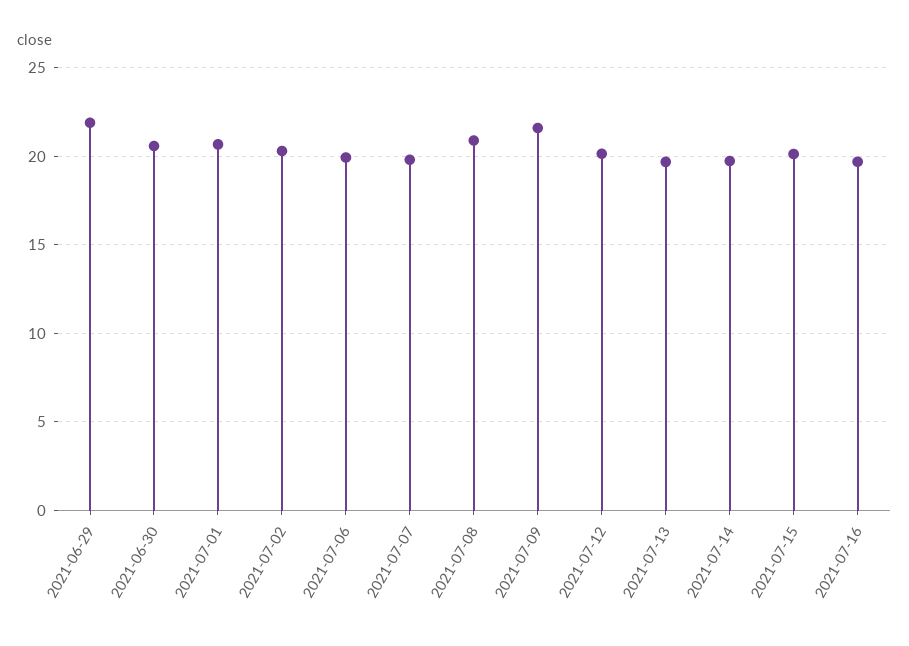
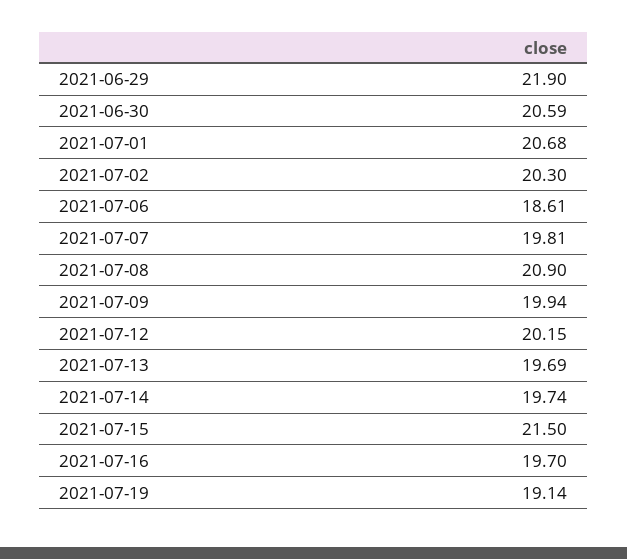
2021-07-06: 20 -> 18.61
2021-07-09: 21.5 -> 19.94
2021-07-15: 20 -> 21.5
2021-07-19: none -> 19.14

